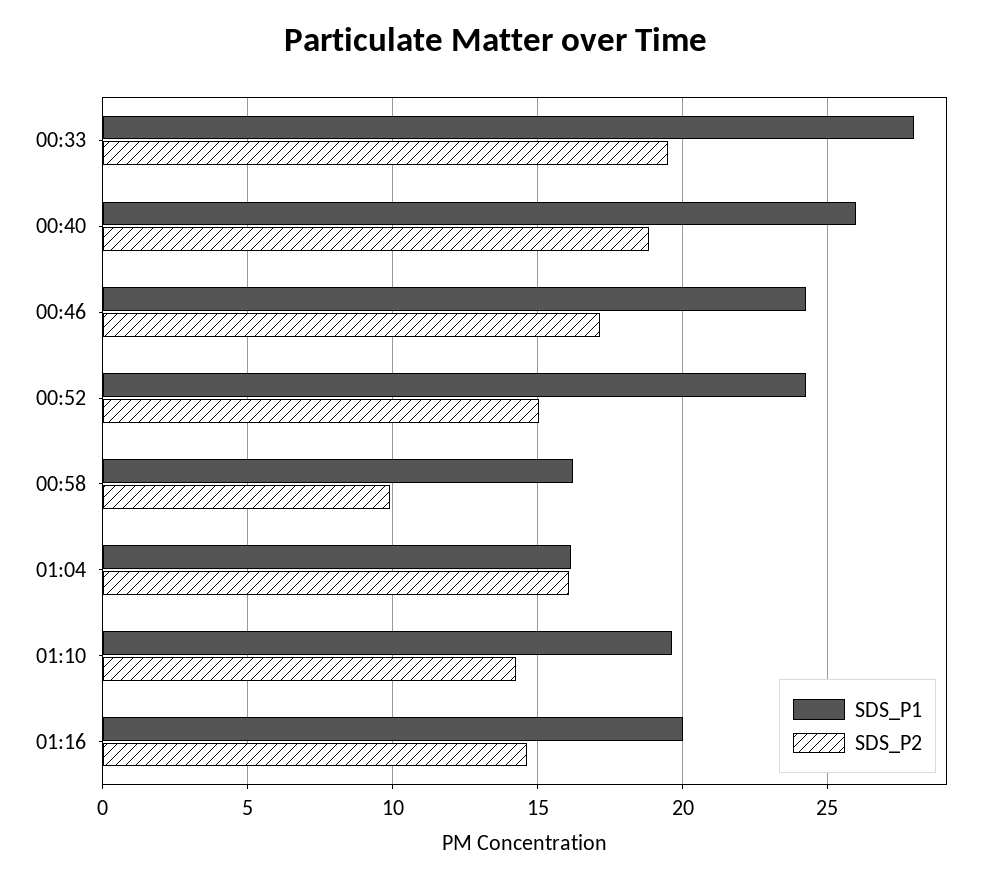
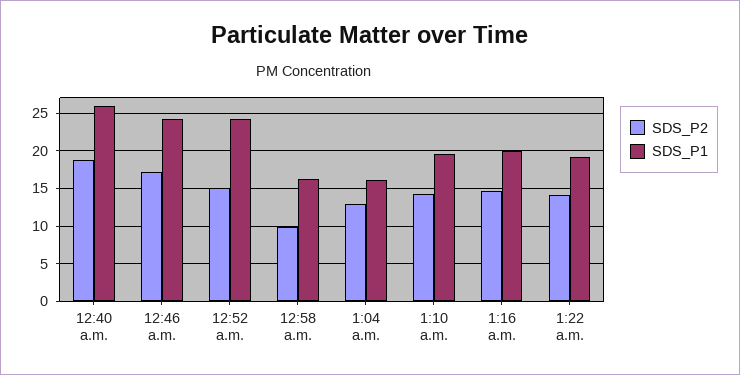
SDS_P1, 00:33: 28 -> none
SDS_P2, 00:33: 19.5 -> none
SDS_P2, 01:04: 16 -> 13
SDS_P2, 1:22 a.m.: none -> 14
SDS_P1, 1:22 a.m.: none -> 19

